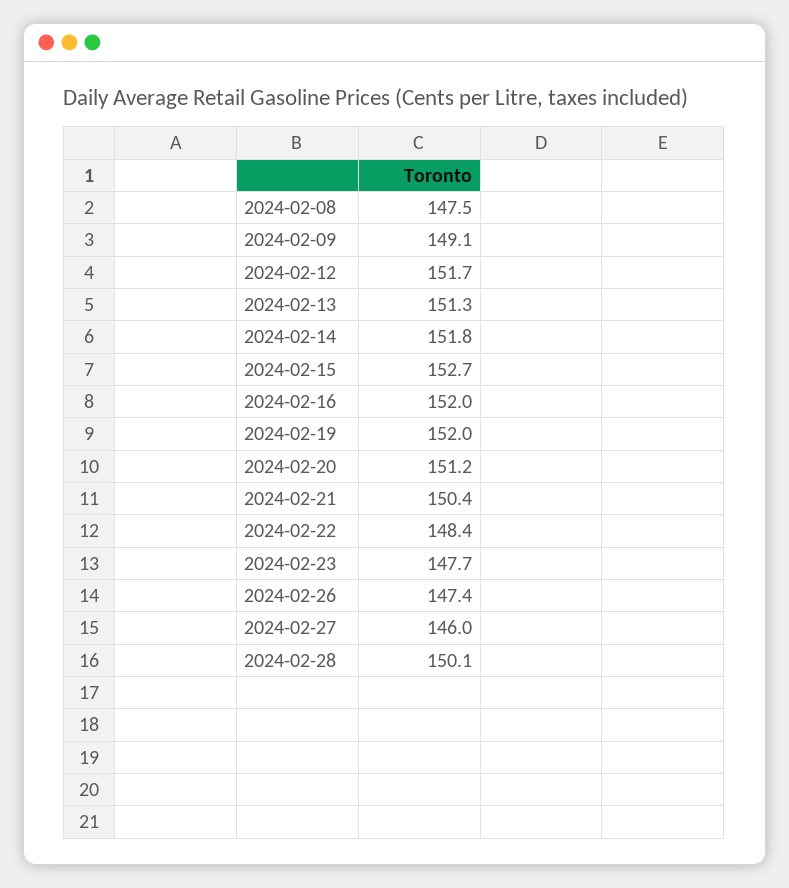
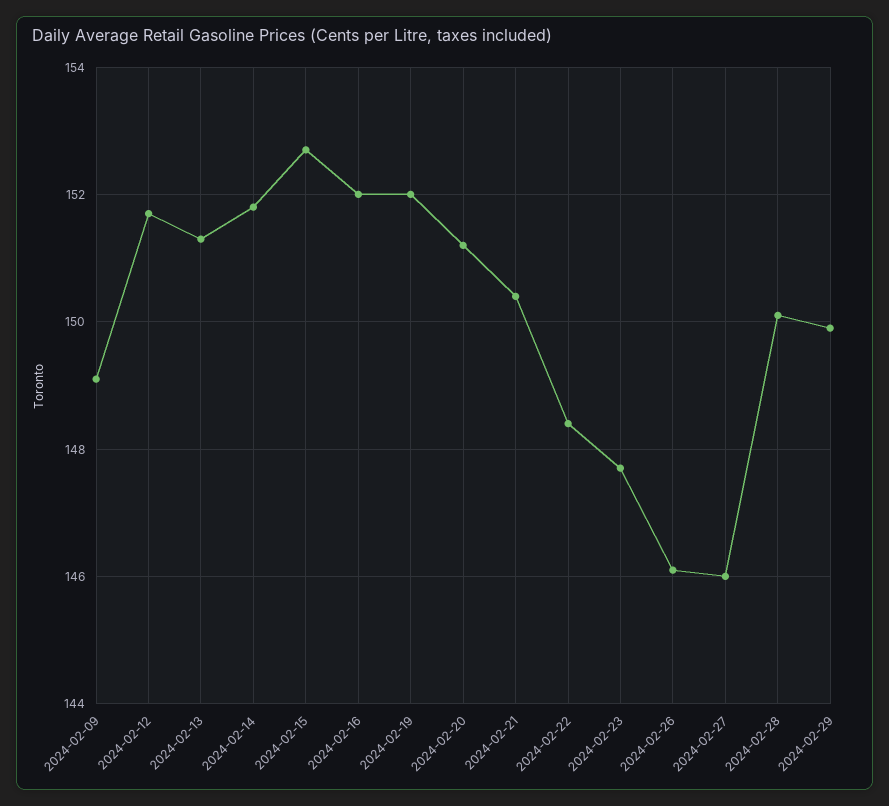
2024-02-08: 147.5 -> none
2024-02-26: 147.4 -> 146
2024-02-29: none -> 150

